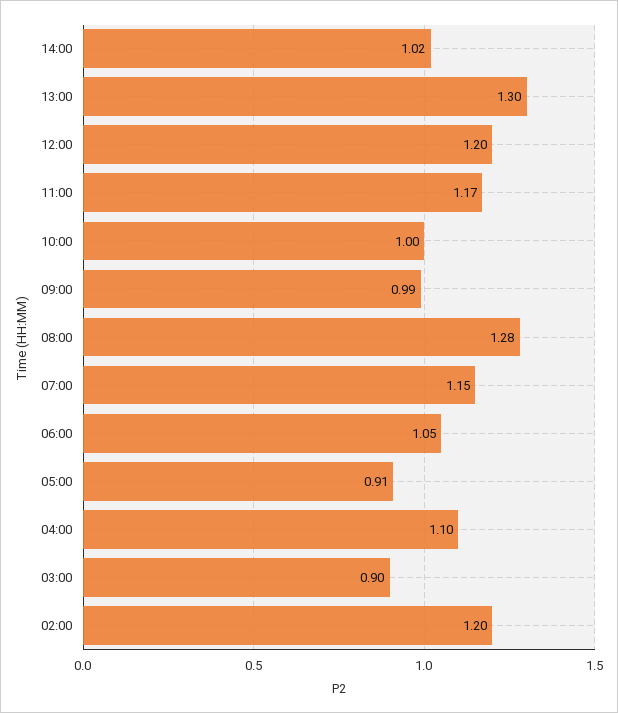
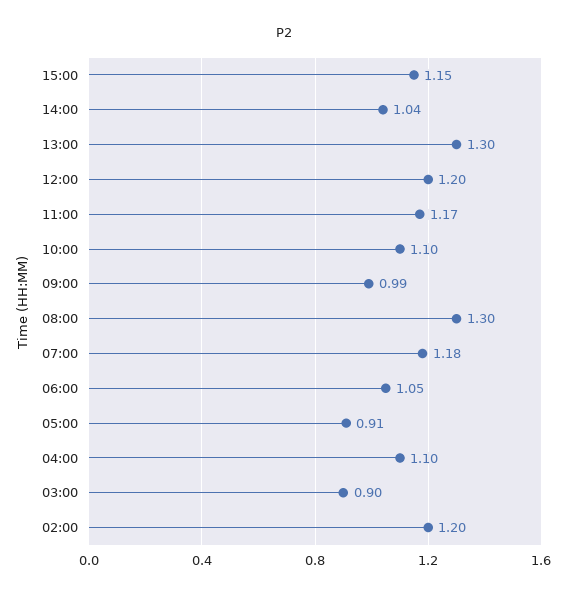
14:00: 1.02 -> 1.04
10:00: 1 -> 1.1
08:00: 1.28 -> 1.3
07:00: 1.15 -> 1.18
15:00: none -> 1.15

